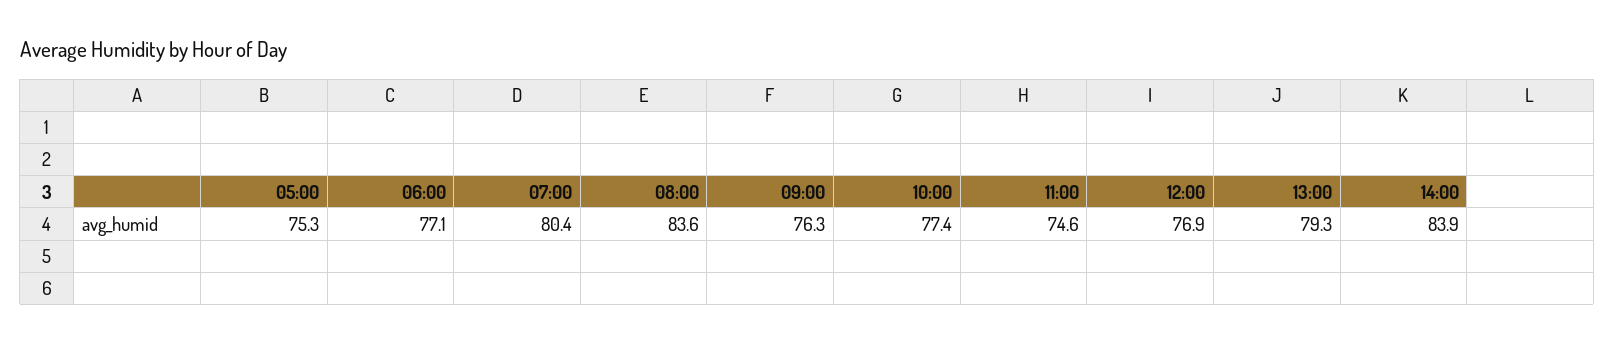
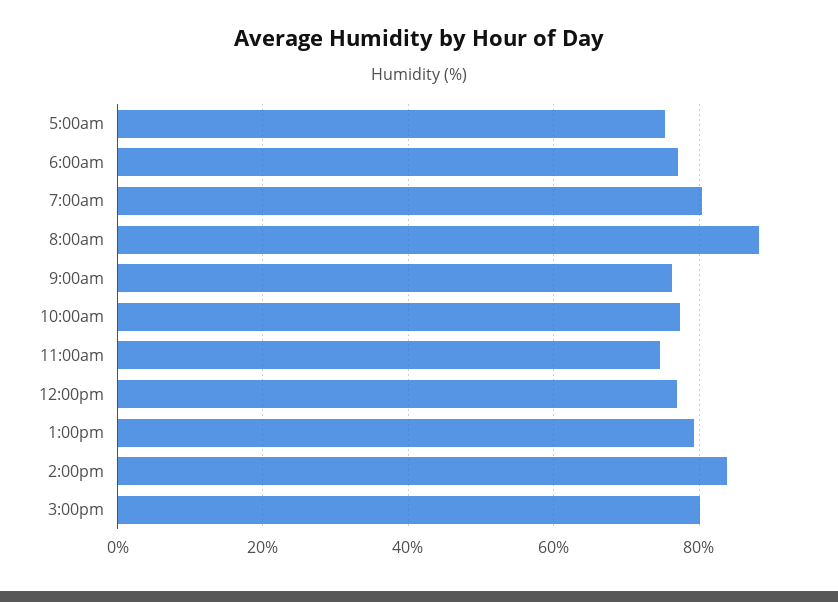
08:00: 83.6 -> 88
3:00pm: none -> 80

